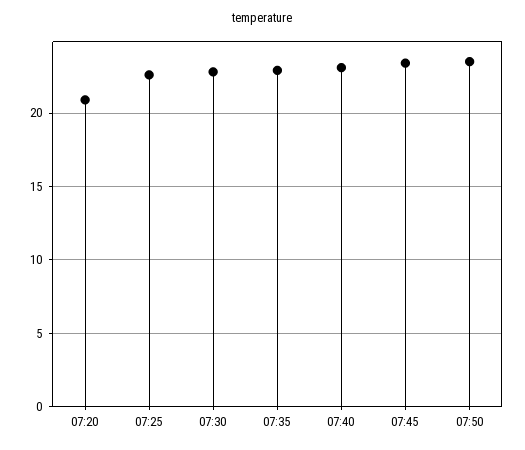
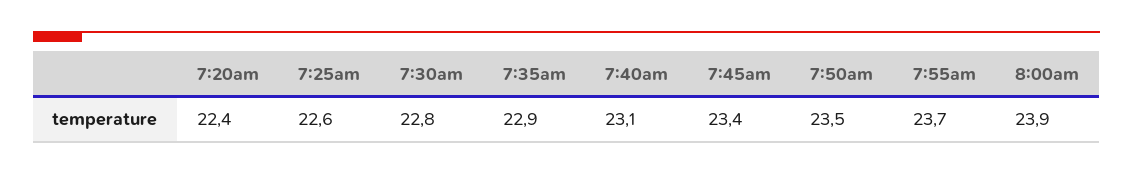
07:20: 21 -> 22.4
7:55am: none -> 23.7
8:00am: none -> 23.9

